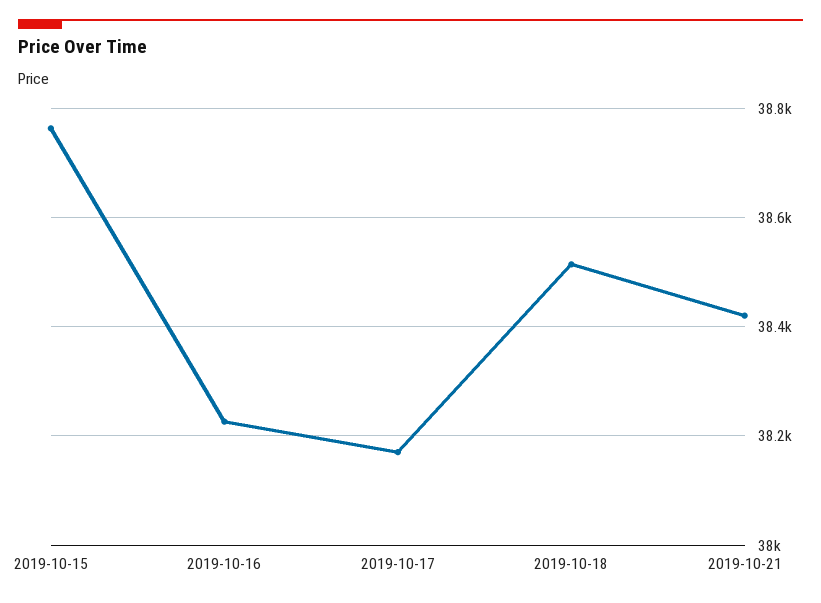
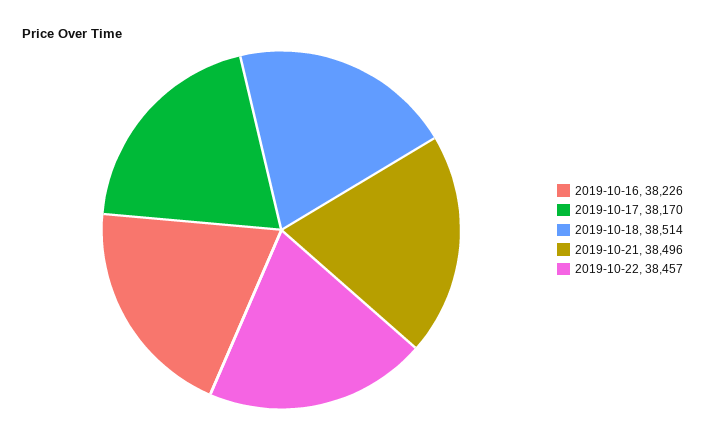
2019-10-15: 38760 -> none
2019-10-21: 38420 -> 38496
2019-10-22: none -> 38457

